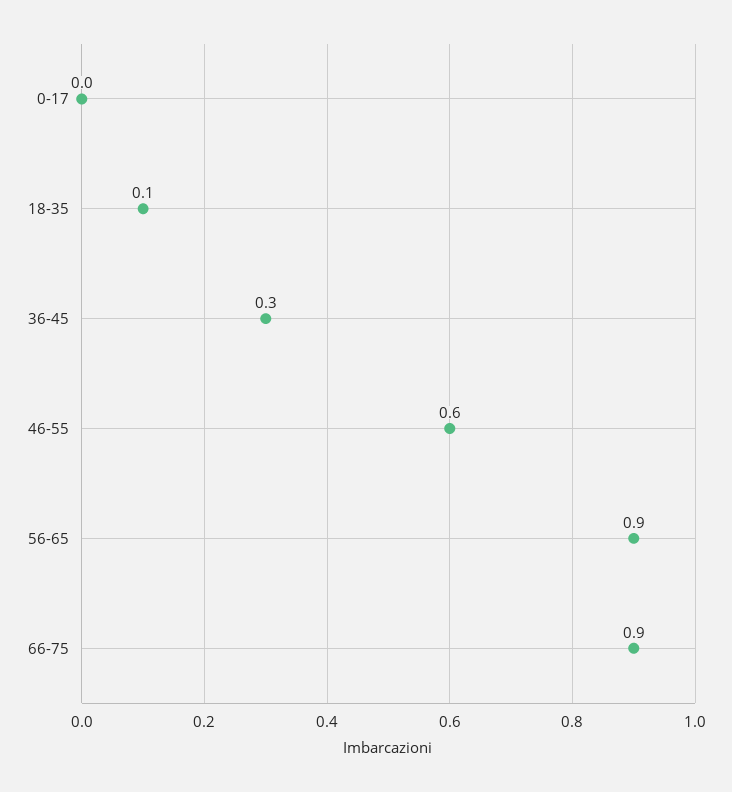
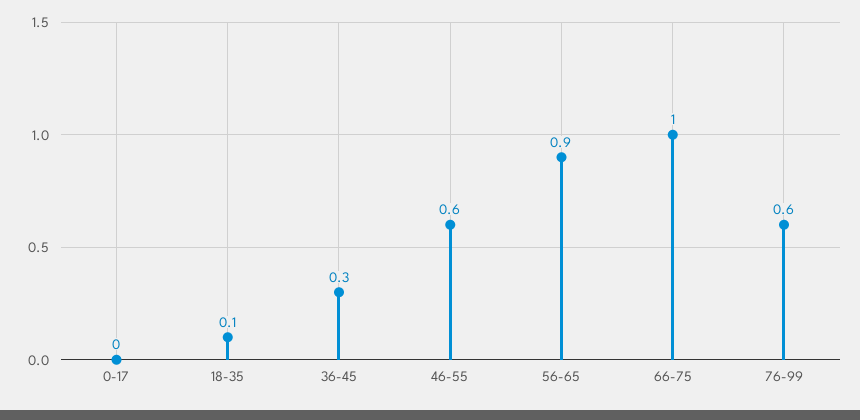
66-75: 0.9 -> 1
76-99: none -> 0.6

